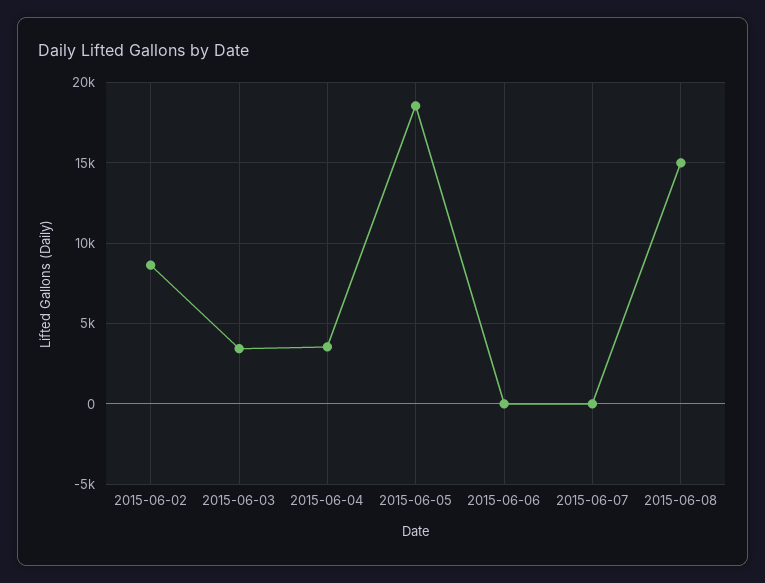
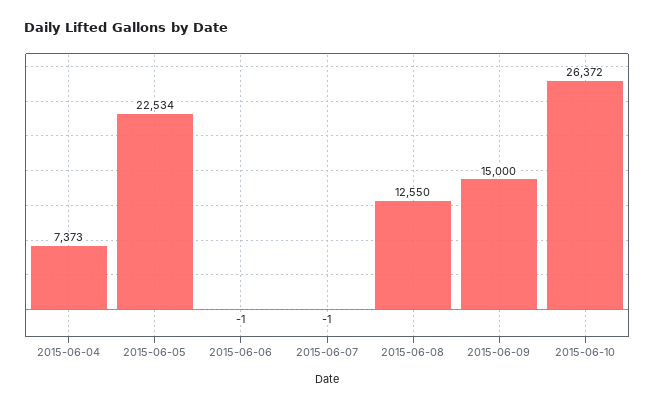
2015-06-02: 8500 -> none
2015-06-03: 3500 -> none
2015-06-04: 3500 -> 7373
2015-06-05: 18500 -> 22534
2015-06-08: 15000 -> 12550
2015-06-09: none -> 15000
2015-06-10: none -> 26372

